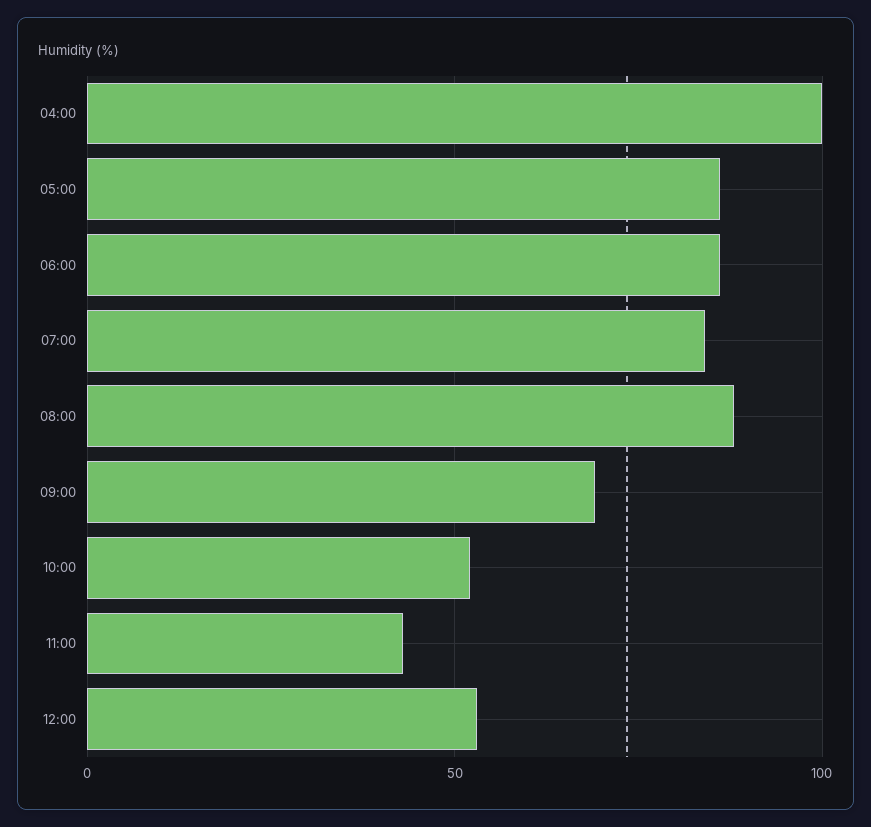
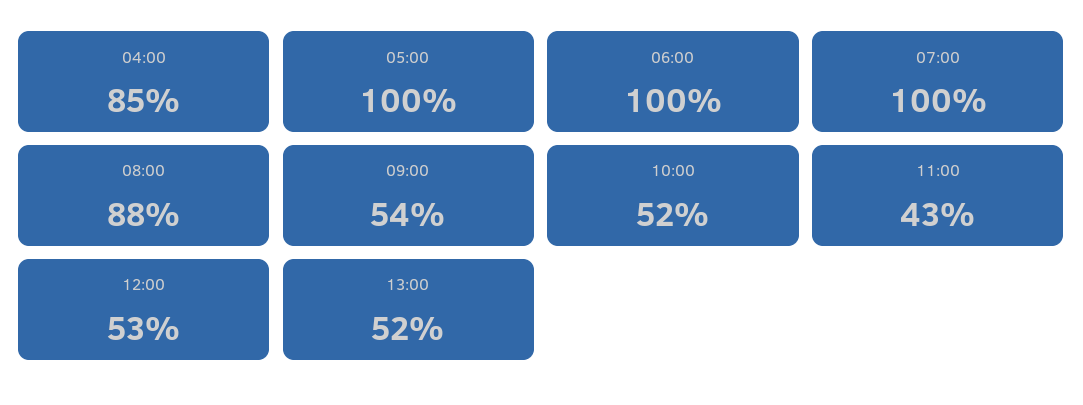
04:00: 100 -> 85
05:00: 85 -> 100
06:00: 85 -> 100
07:00: 85 -> 100
09:00: 70 -> 54
13:00: none -> 52

